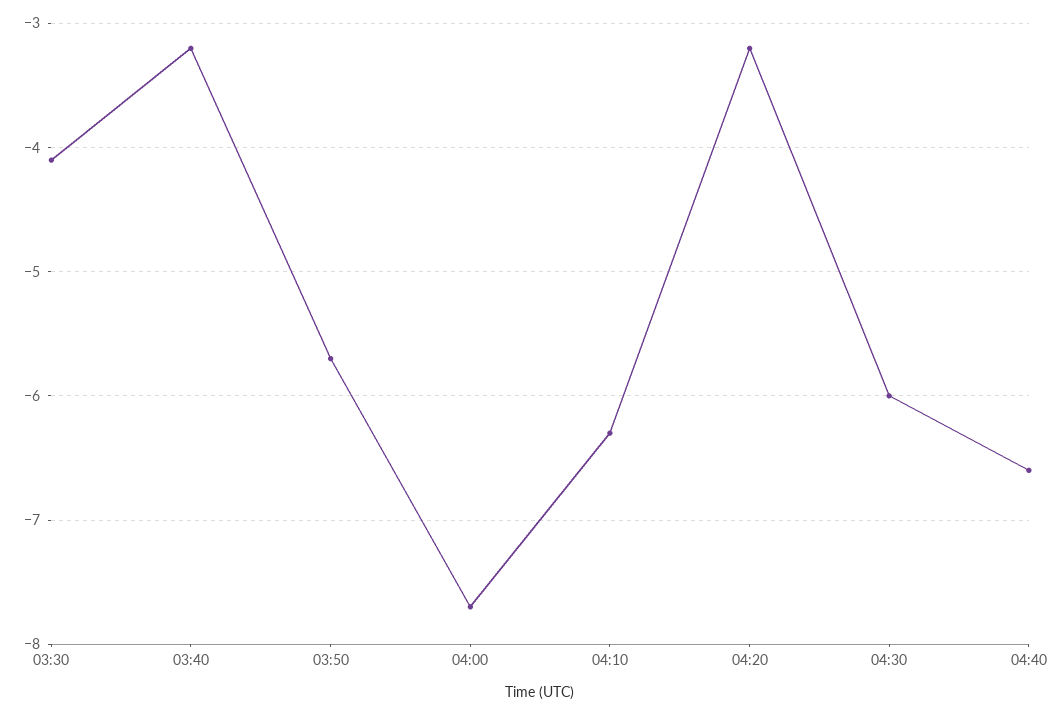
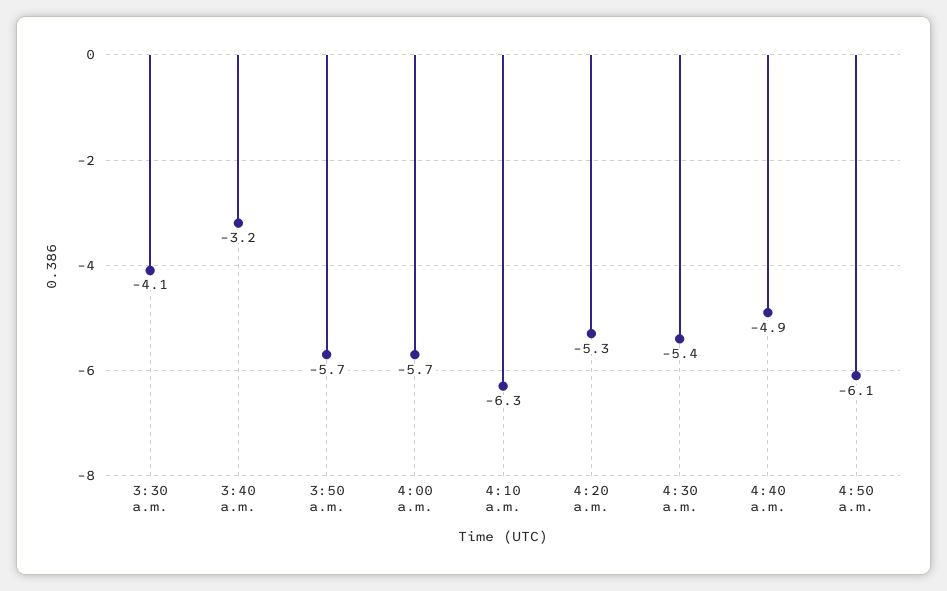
04:00: -7.7 -> -5.7
04:20: -3.2 -> -5.3
04:30: -6 -> -5.4
04:40: -6.6 -> -4.9
4:50 a.m.: none -> -6.1

